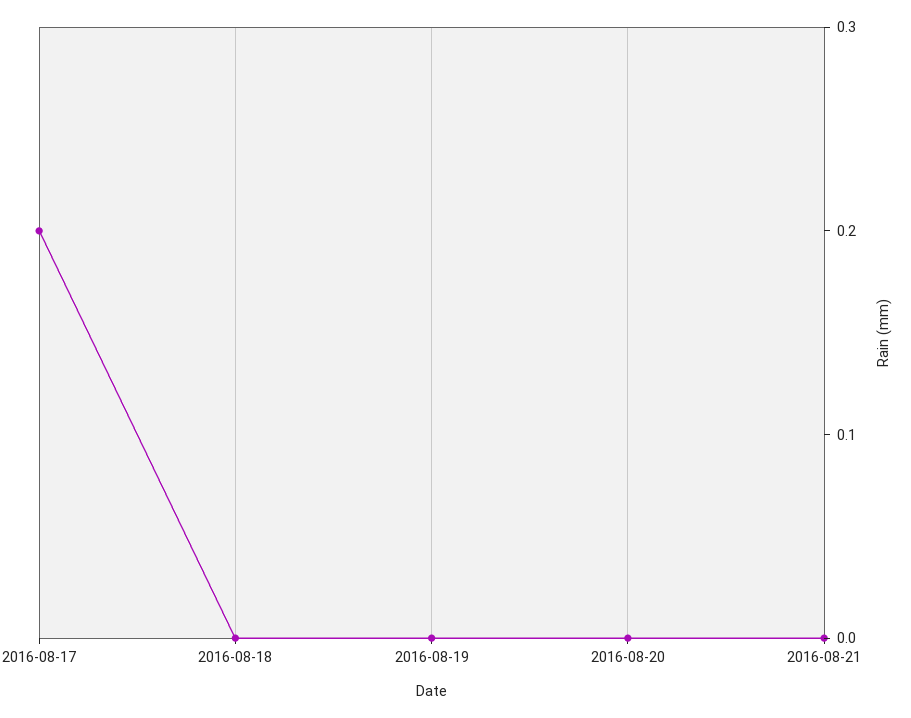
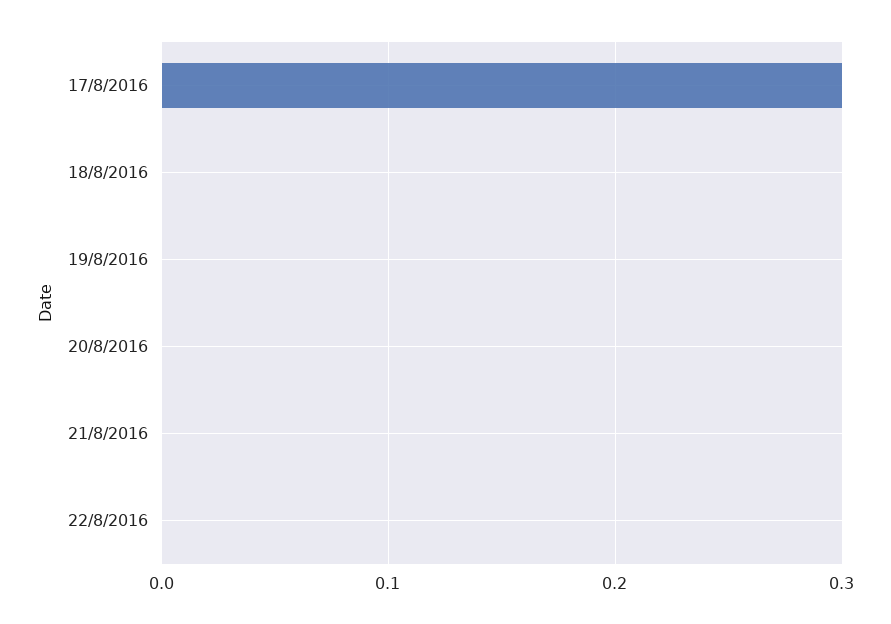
2016-08-17: 0.2 -> 0.3
22/8/2016: none -> 0

